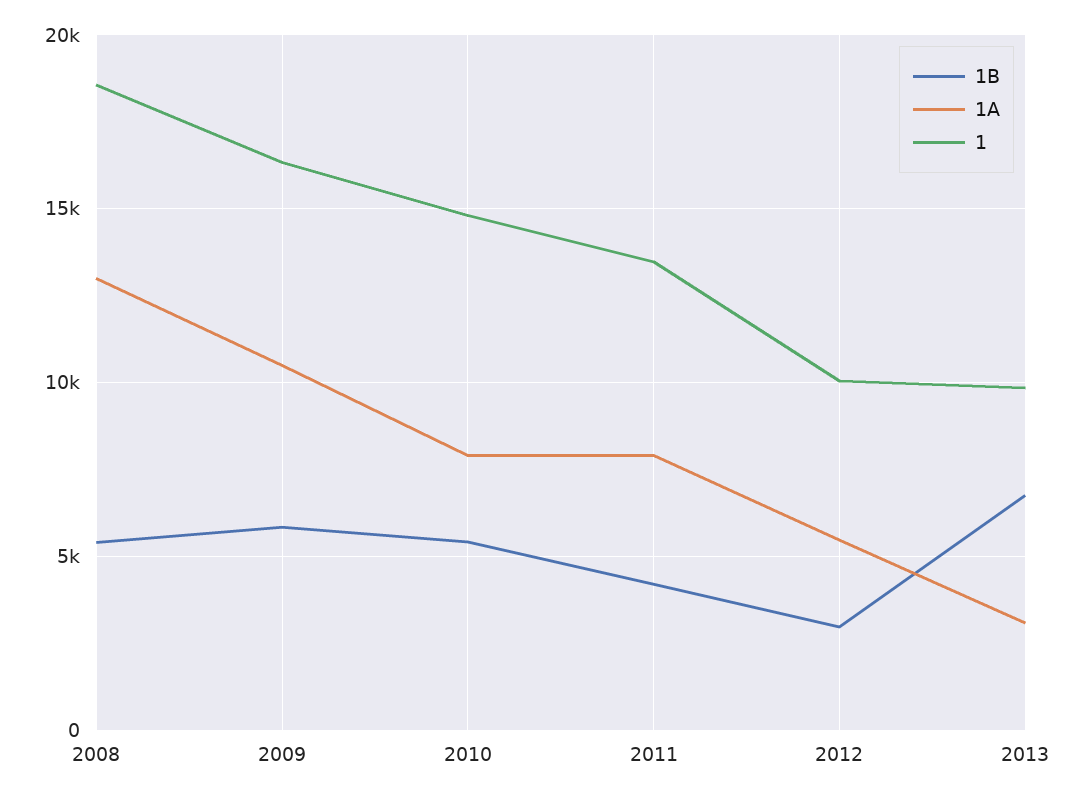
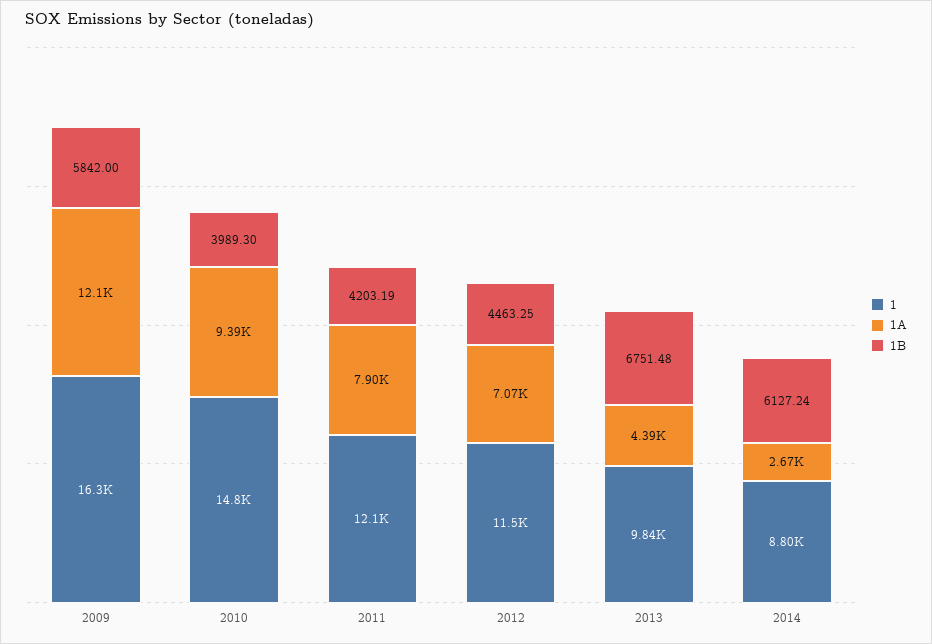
1B, 2008: 5500 -> none
1A, 2008: 13000 -> none
1, 2008: 18500 -> none
1A, 2009: 10500 -> 12100
1B, 2010: 5500 -> 3989.3
1A, 2010: 8000 -> 9390
1, 2011: 13500 -> 12100
1B, 2012: 3000 -> 4463.25
1A, 2012: 5500 -> 7070
1, 2012: 10000 -> 11500
1A, 2013: 3000 -> 4390
1, 2014: none -> 8800
1A, 2014: none -> 2670
1B, 2014: none -> 6127.24

